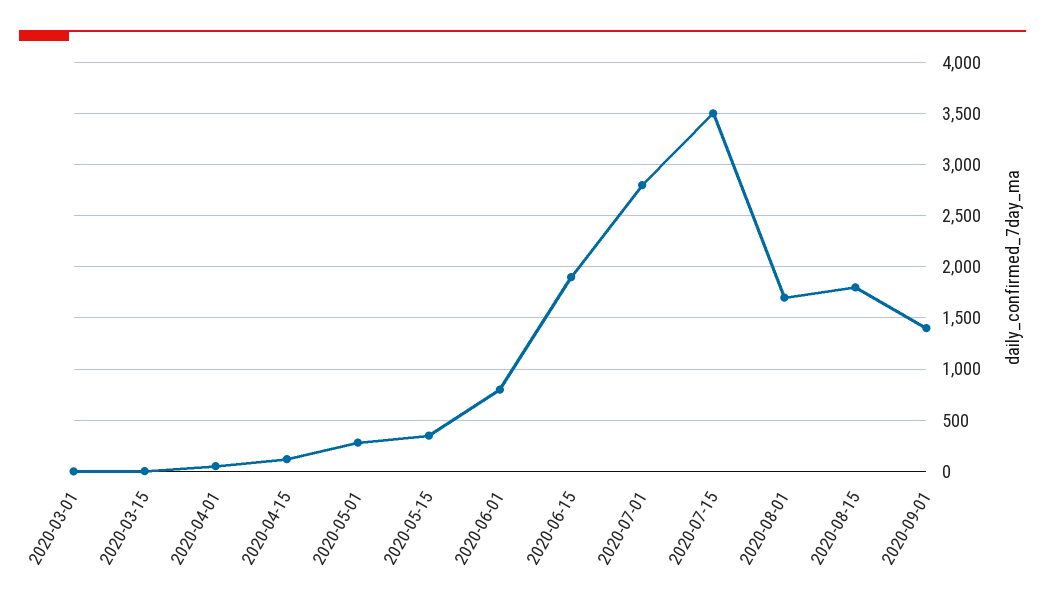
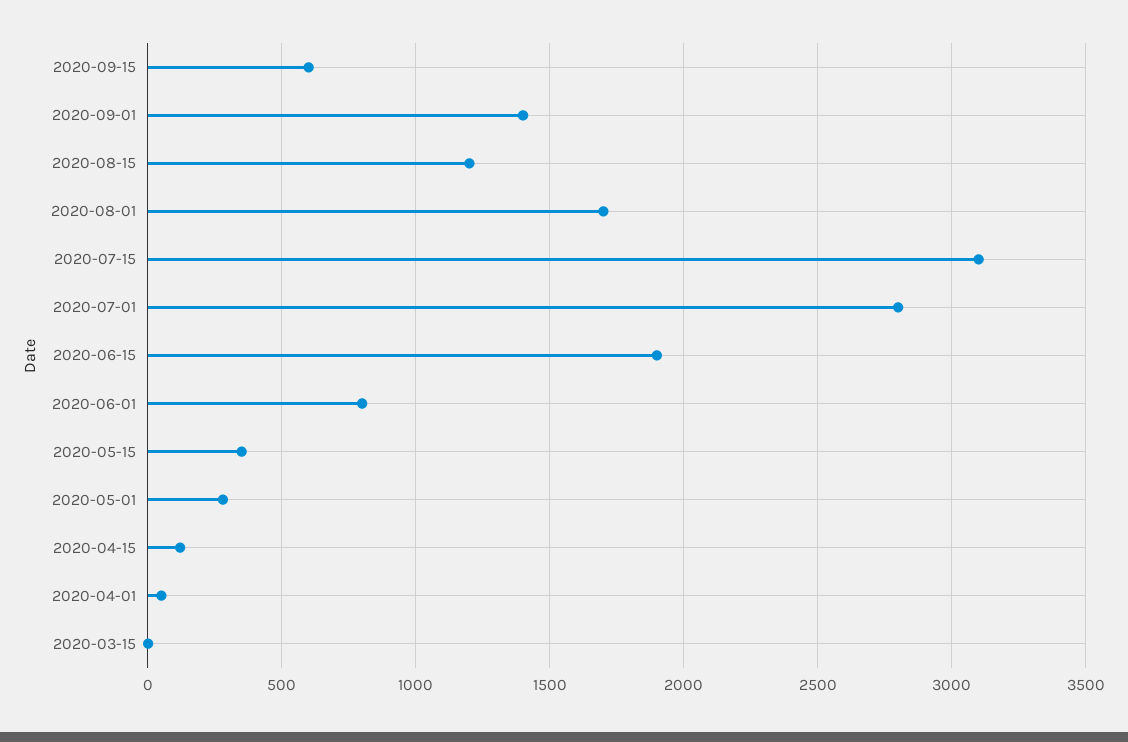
2020-03-01: 0 -> none
2020-07-15: 3500 -> 3100
2020-08-15: 1800 -> 1200
2020-09-15: none -> 600

